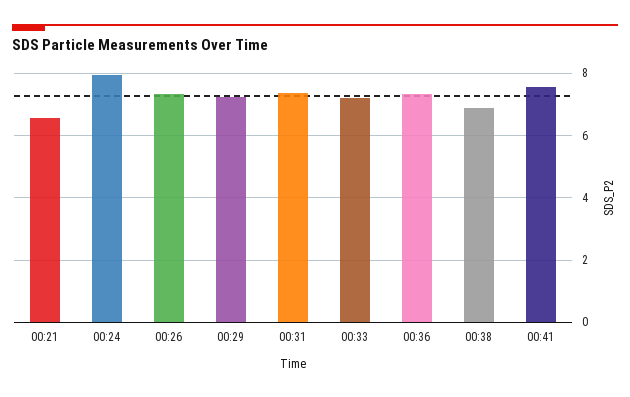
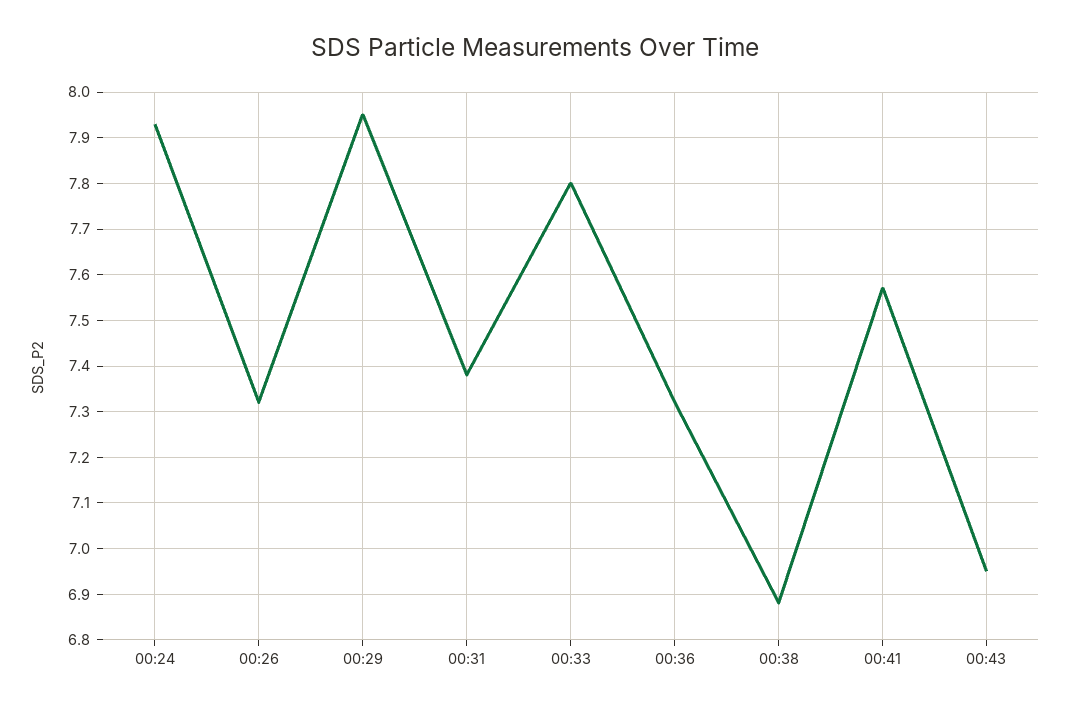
00:21: 6.6 -> none
00:29: 7.2 -> 7.95
00:33: 7.2 -> 7.8
00:43: none -> 6.95

